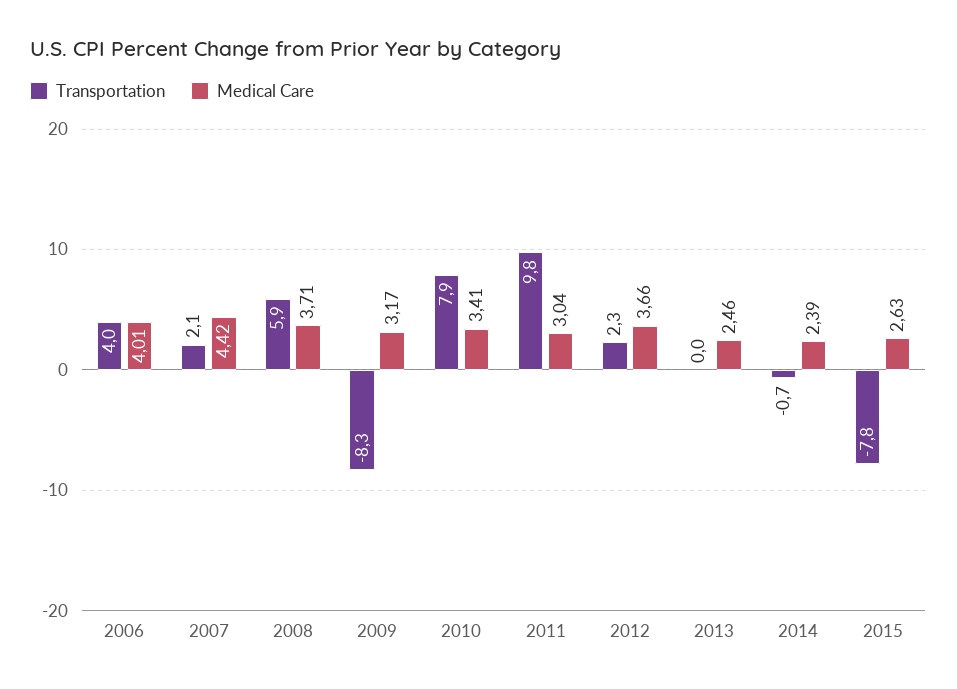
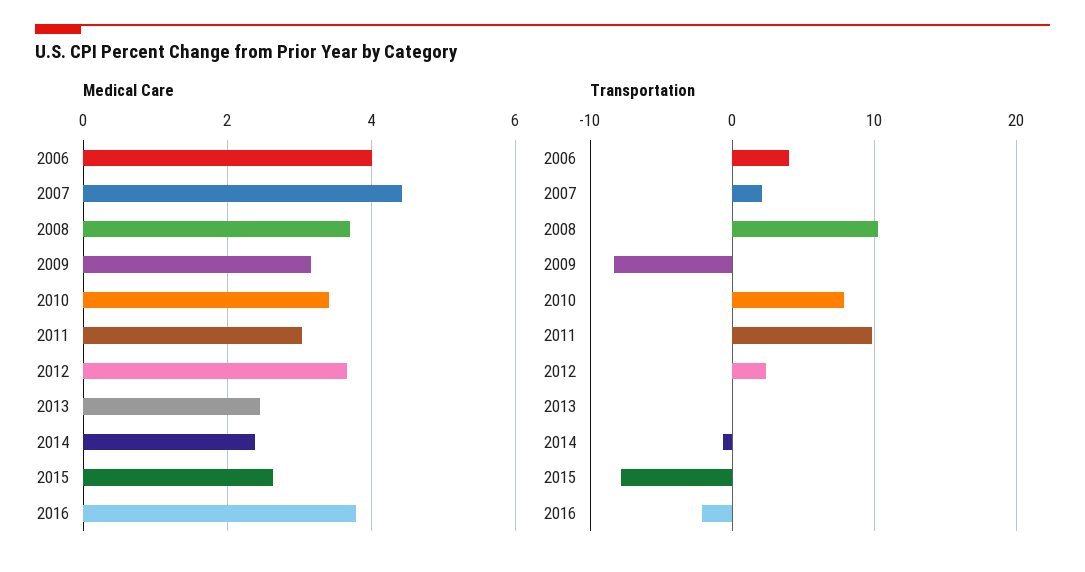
Transportation, 2008: 5.9 -> 10
Medical Care, 2016: none -> 3.8
Transportation, 2016: none -> -2

